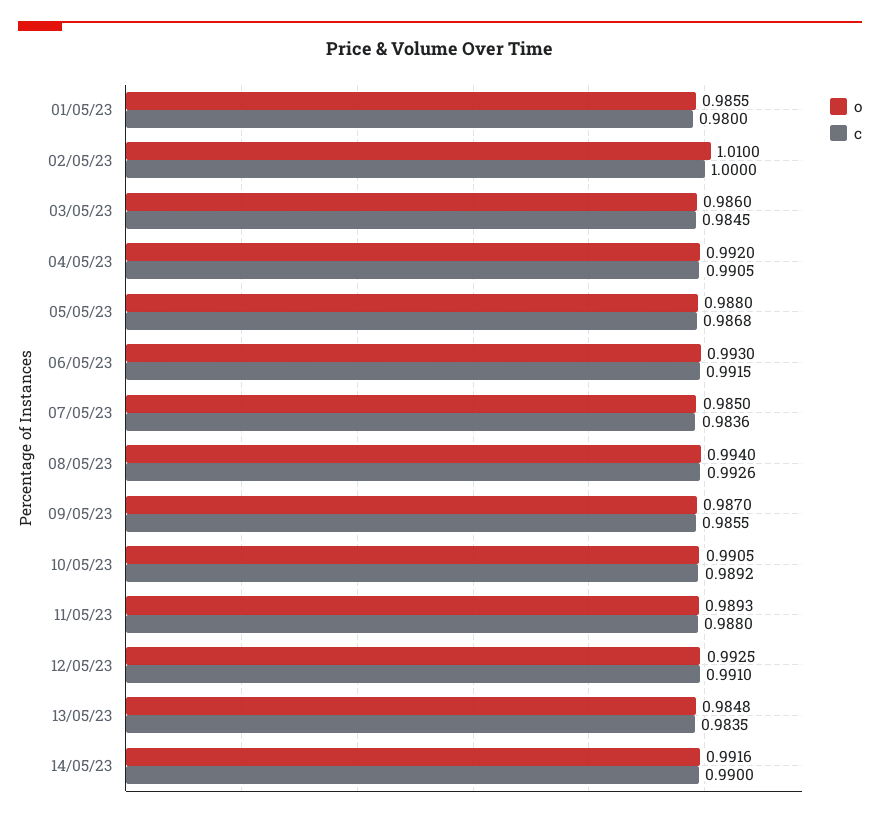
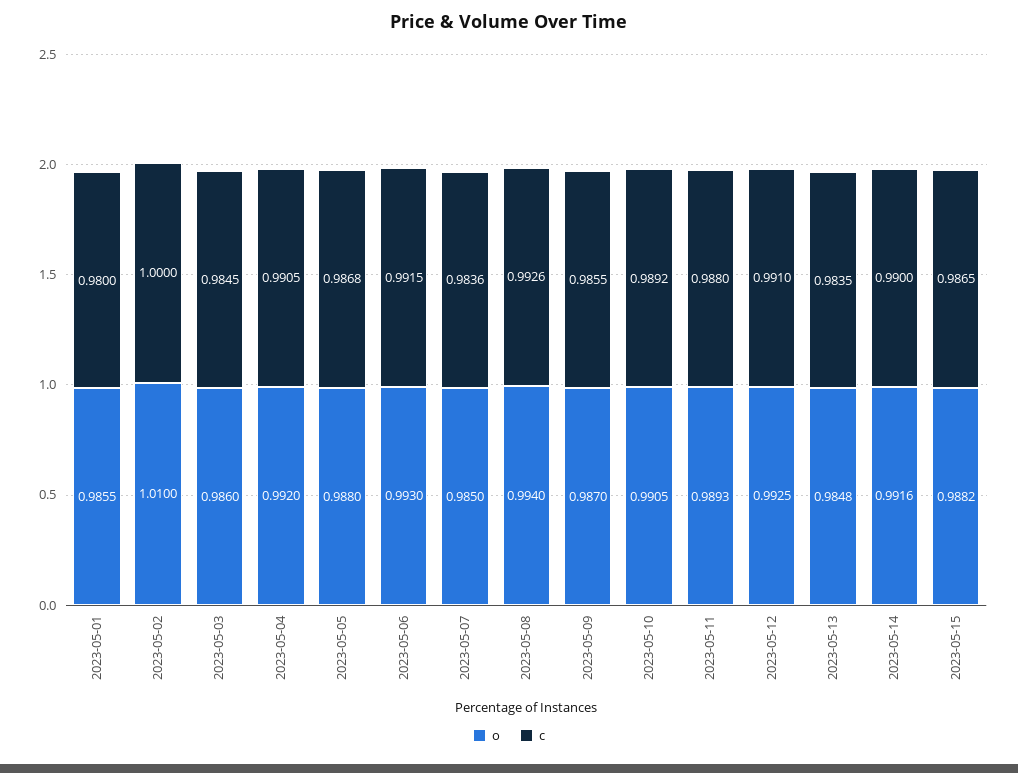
o, 2023-05-15: none -> 0.9882
c, 2023-05-15: none -> 0.9865

